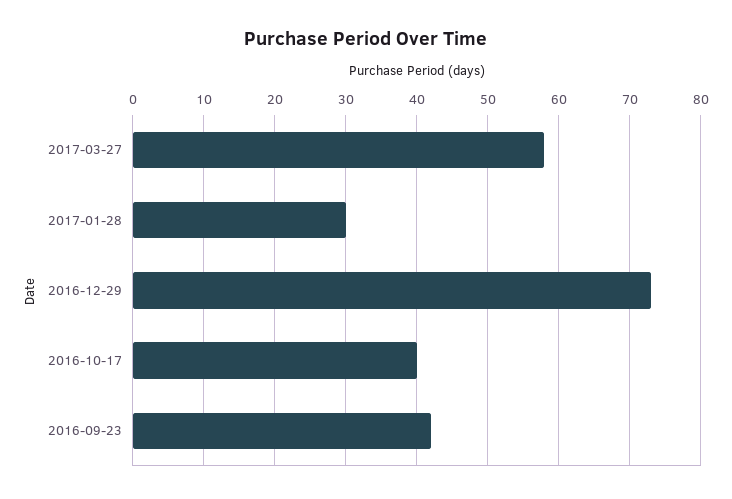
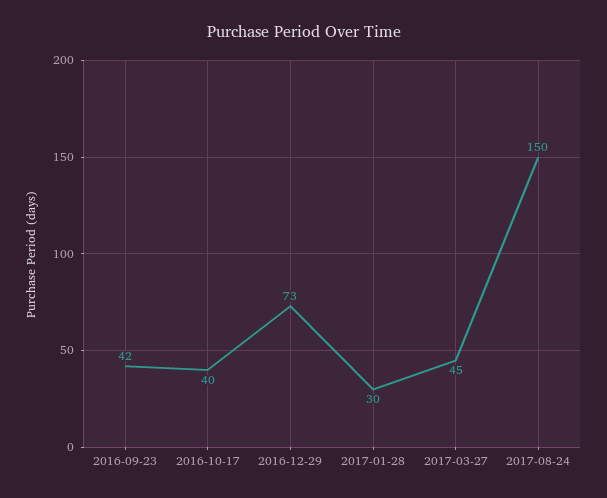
2017-03-27: 58 -> 45
2017-08-24: none -> 150

